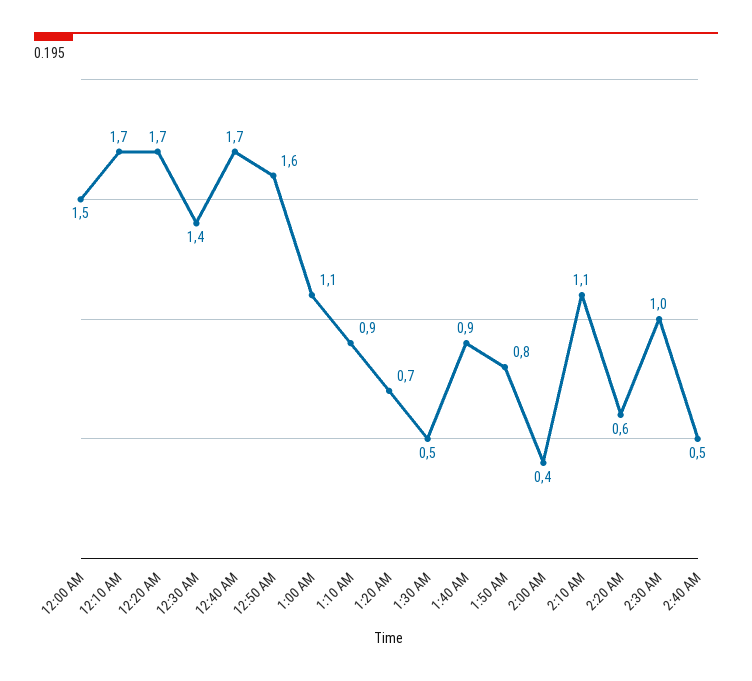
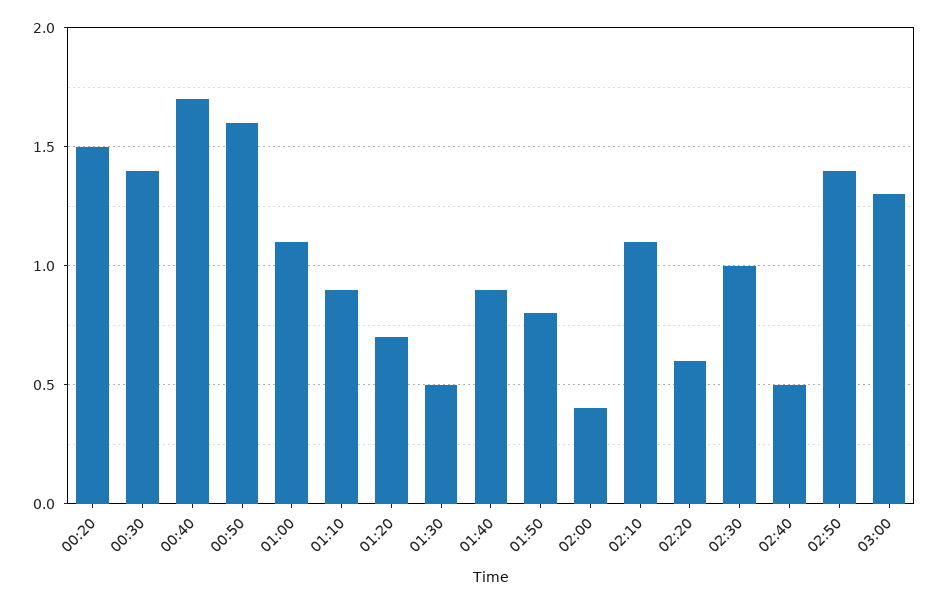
12:00 AM: 1.5 -> none
12:10 AM: 1.7 -> none
12:20 AM: 1.7 -> 1.5
02:50: none -> 1.4
03:00: none -> 1.3

